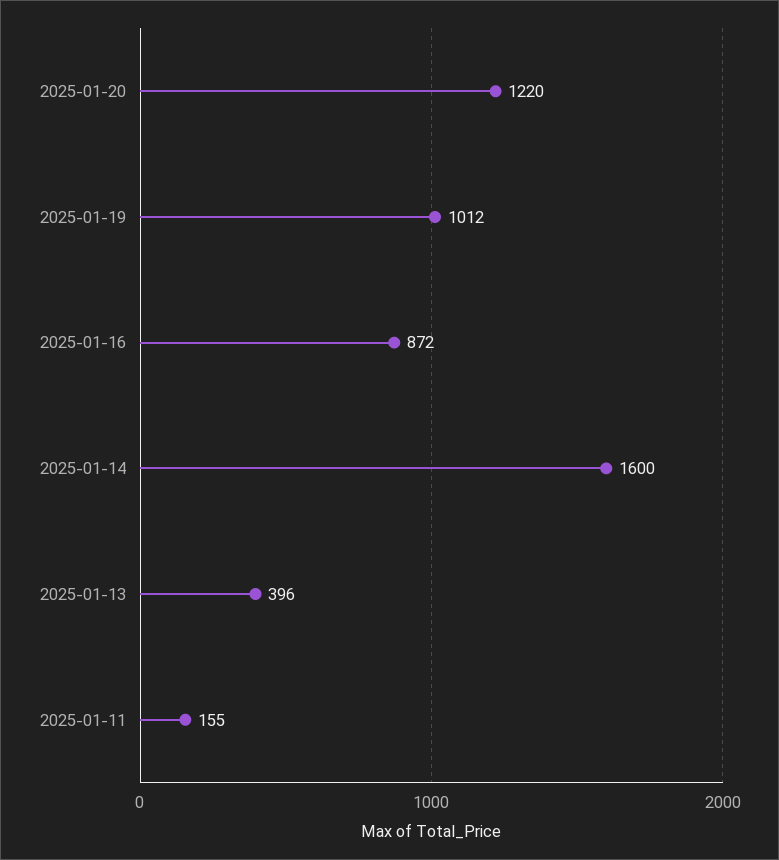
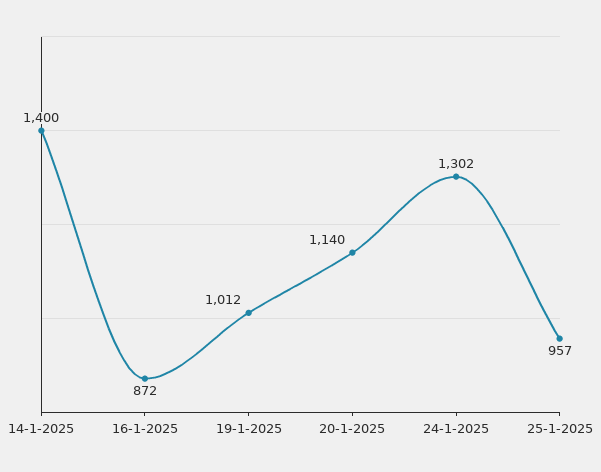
2025-01-20: 1220 -> 1140
2025-01-14: 1600 -> 1400
2025-01-13: 396 -> none
2025-01-11: 155 -> none
24-1-2025: none -> 1302
25-1-2025: none -> 957

